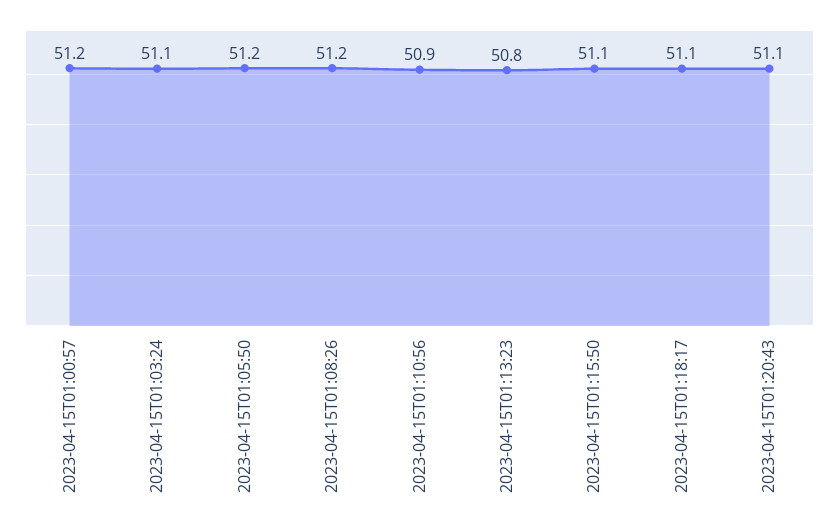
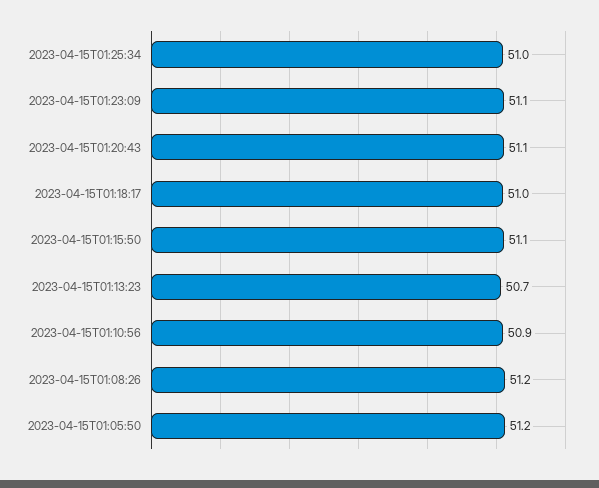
2023-04-15T01:00:57: 51.2 -> none
2023-04-15T01:03:24: 51.1 -> none
2023-04-15T01:13:23: 50.8 -> 50.7
2023-04-15T01:18:17: 51.1 -> 51
2023-04-15T01:25:34: none -> 51
2023-04-15T01:23:09: none -> 51.1

